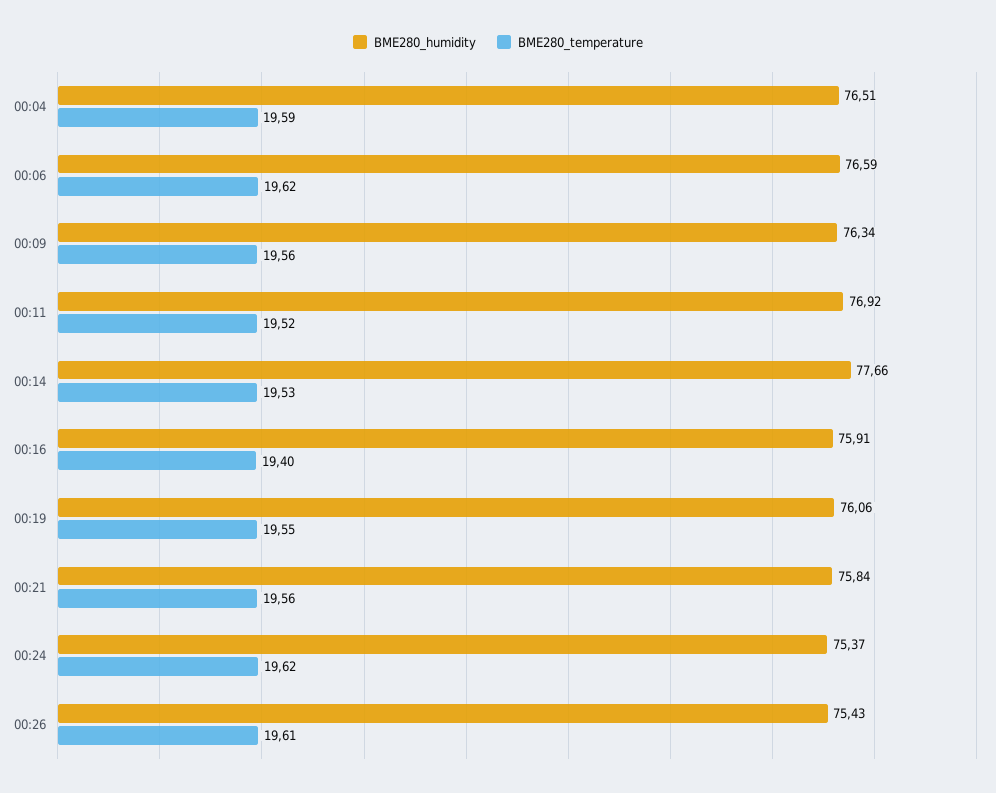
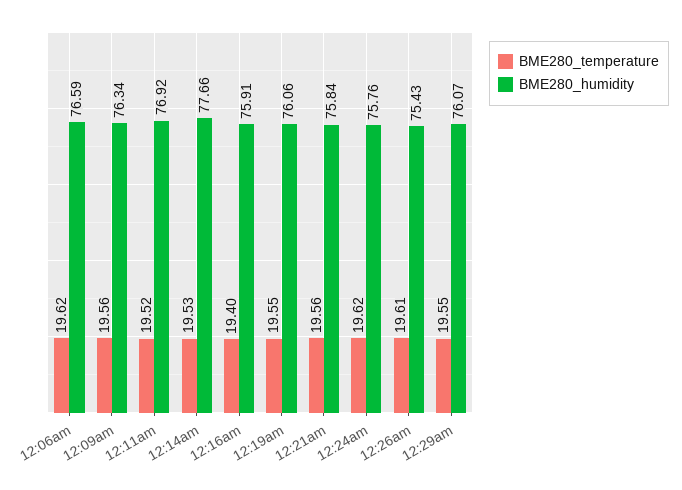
BME280_humidity, 00:04: 76.51 -> none
BME280_temperature, 00:04: 19.59 -> none
BME280_humidity, 00:24: 75.37 -> 75.76
BME280_temperature, 12:29am: none -> 19.55
BME280_humidity, 12:29am: none -> 76.07

